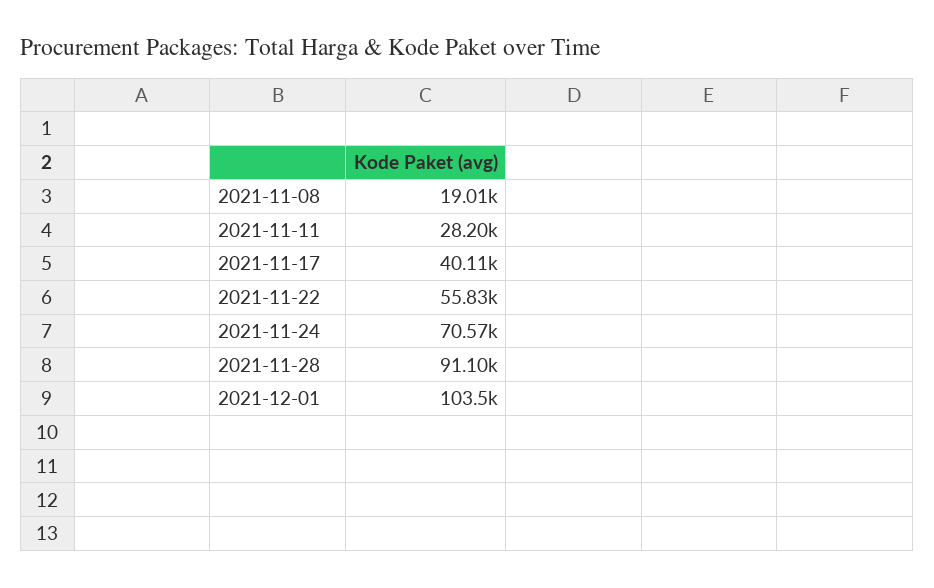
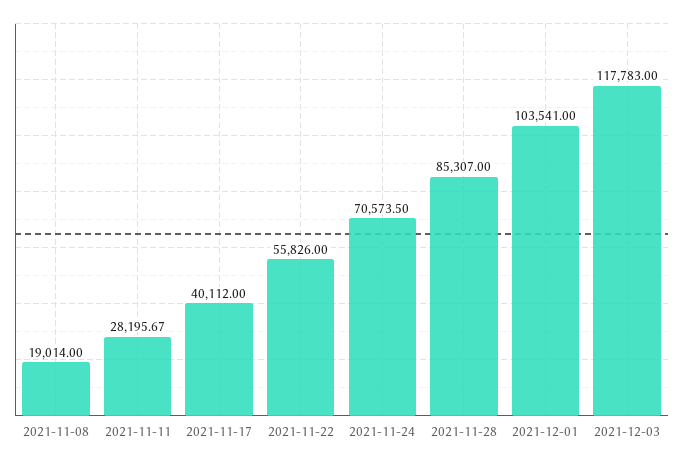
2021-11-28: 91100 -> 85307
2021-12-03: none -> 117783

